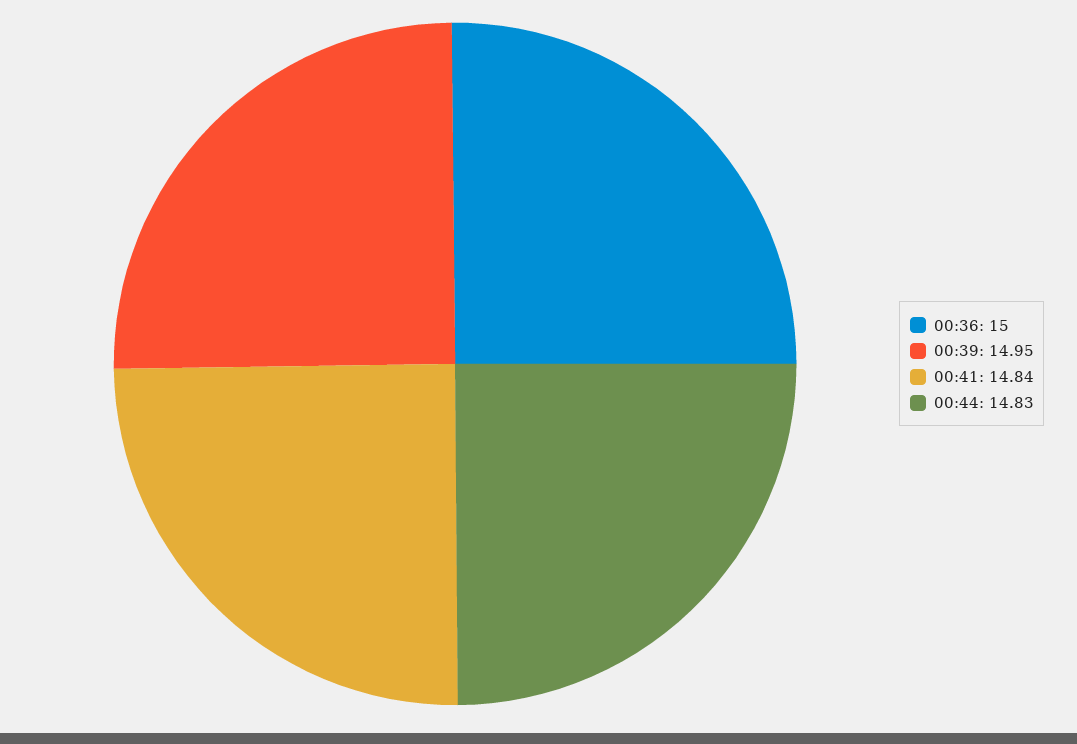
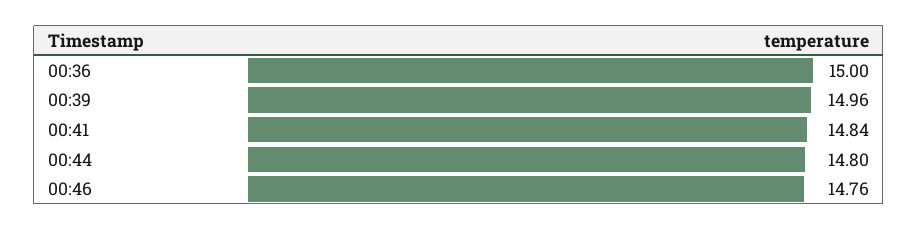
00:39: 14.95 -> 14.96
00:44: 14.83 -> 14.8
00:46: none -> 14.76

